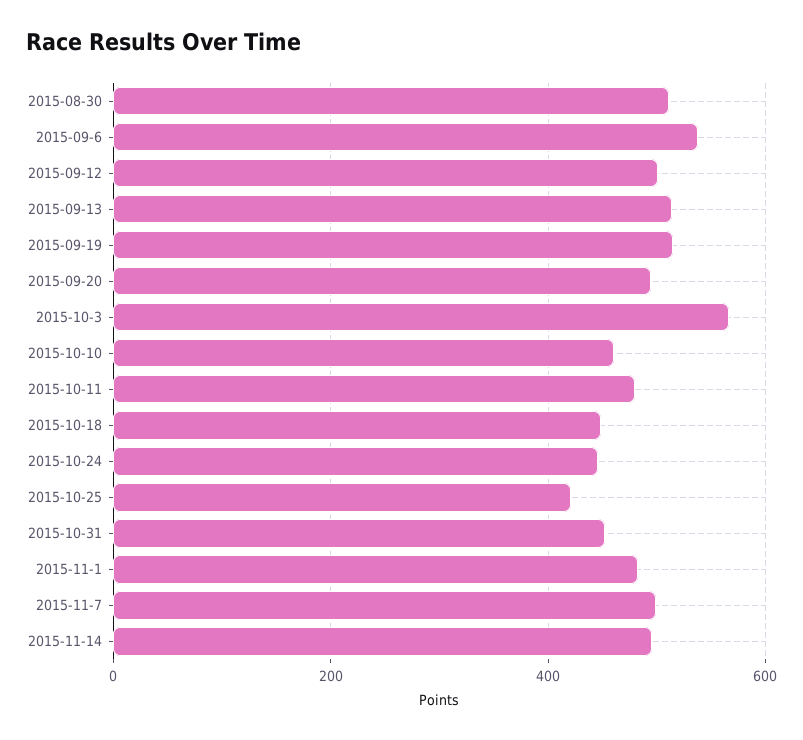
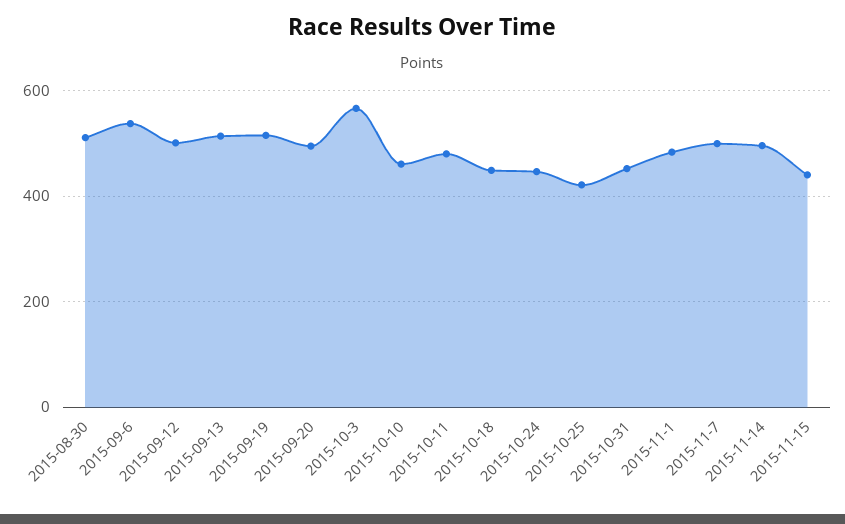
2015-11-15: none -> 440

